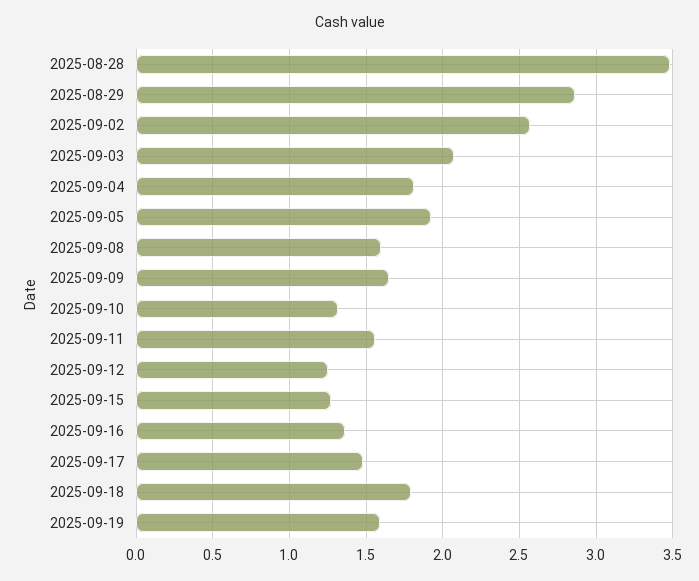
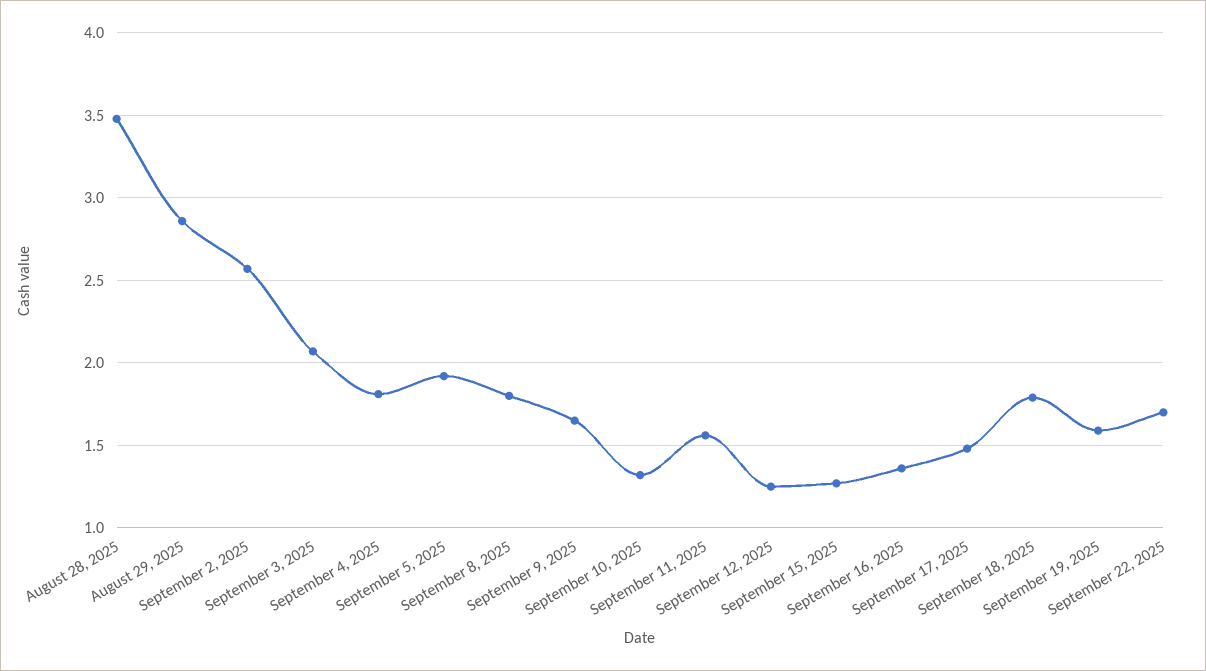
2025-09-08: 1.6 -> 1.8
September 22, 2025: none -> 1.7

